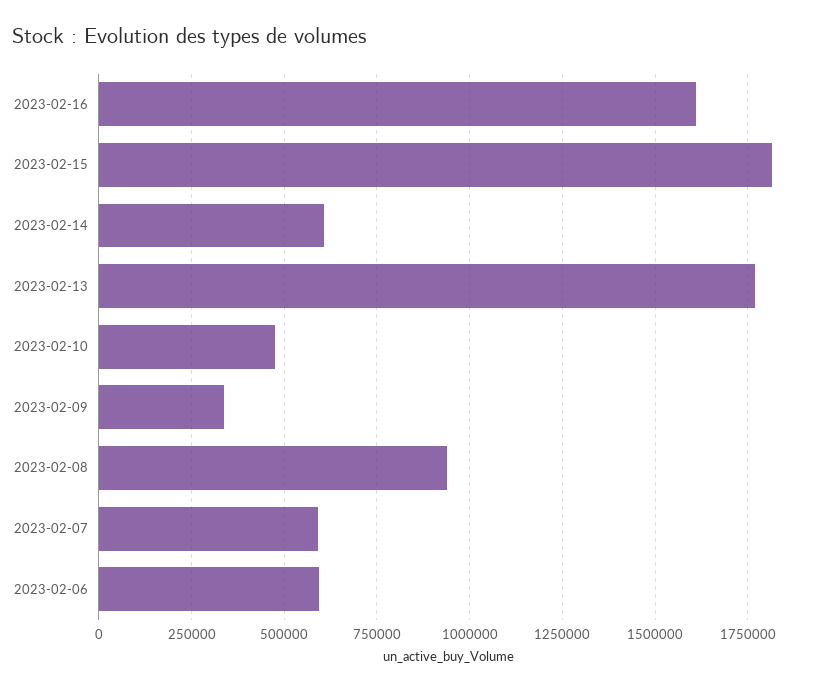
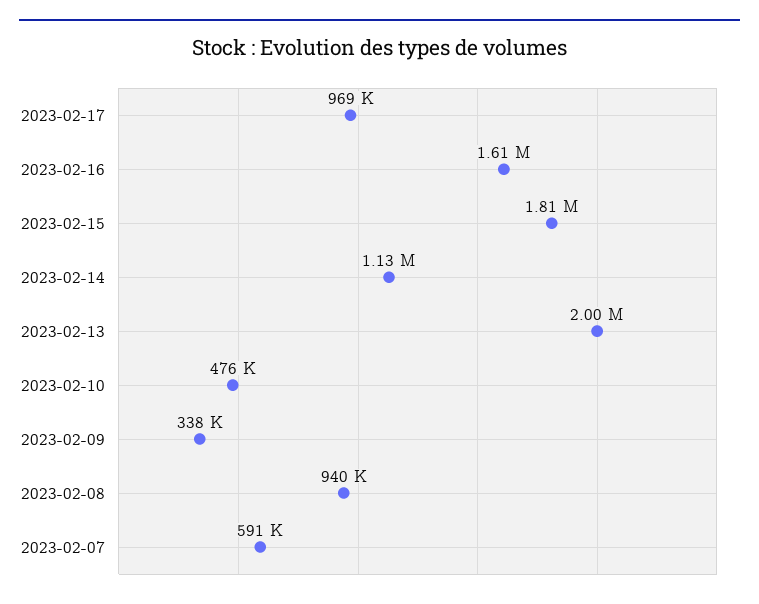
2023-02-14: 600000 -> 1130000
2023-02-13: 1775000 -> 2000000
2023-02-06: 600000 -> none
2023-02-17: none -> 969000

